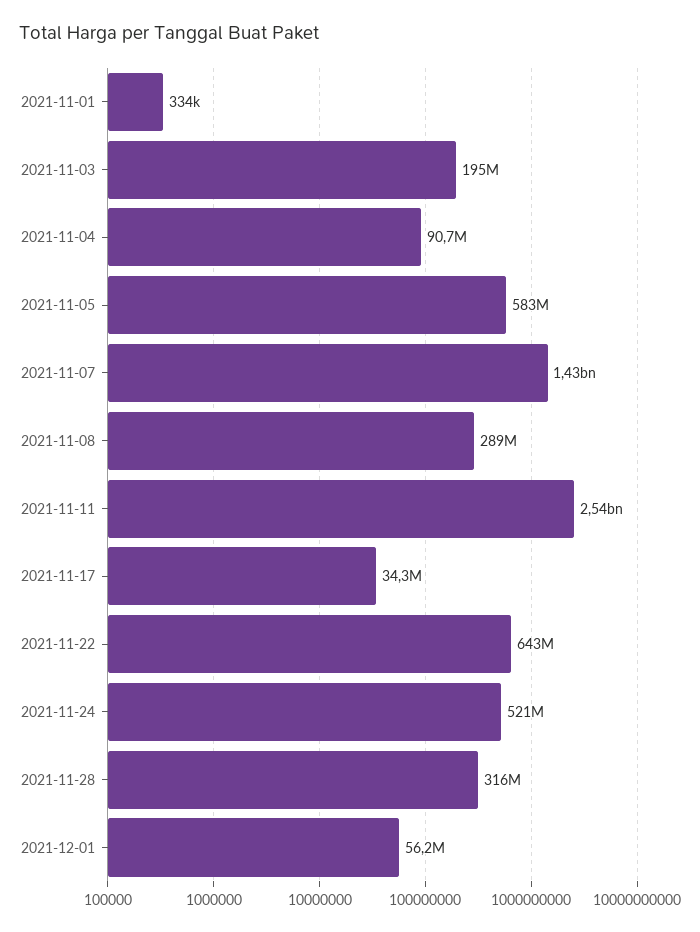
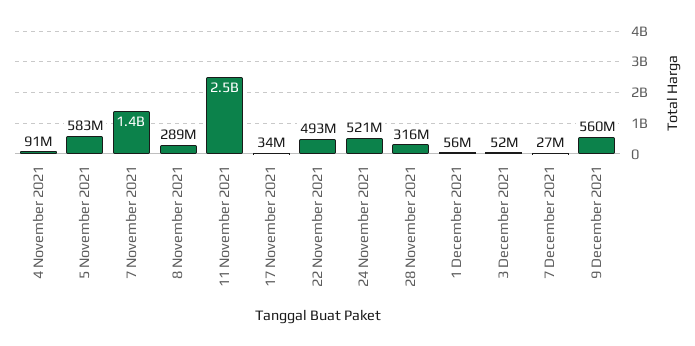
2021-11-01: 334000 -> none
2021-11-03: 195000000 -> none
2021-11-22: 643000000 -> 493000000
3 December 2021: none -> 52000000
7 December 2021: none -> 27000000
9 December 2021: none -> 560000000

